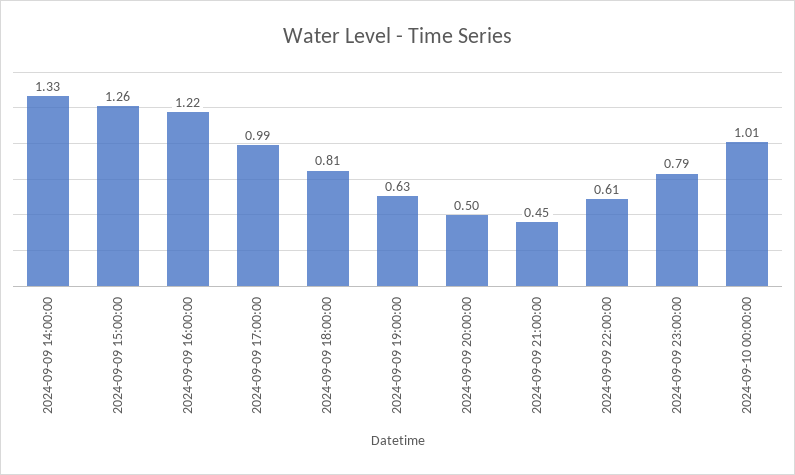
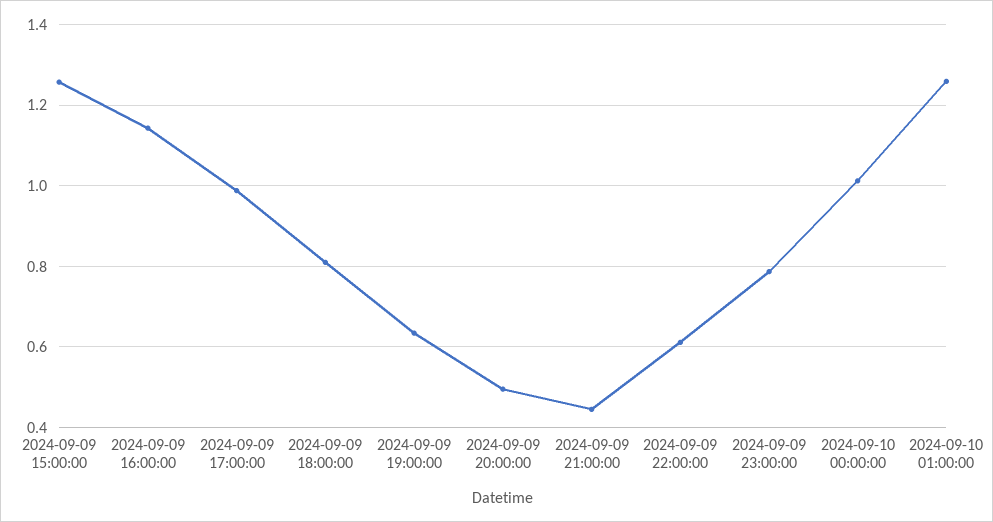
2024-09-09 14:00:00: 1.33 -> none
2024-09-09 16:00:00: 1.22 -> 1.14
2024-09-10 01:00:00: none -> 1.26

